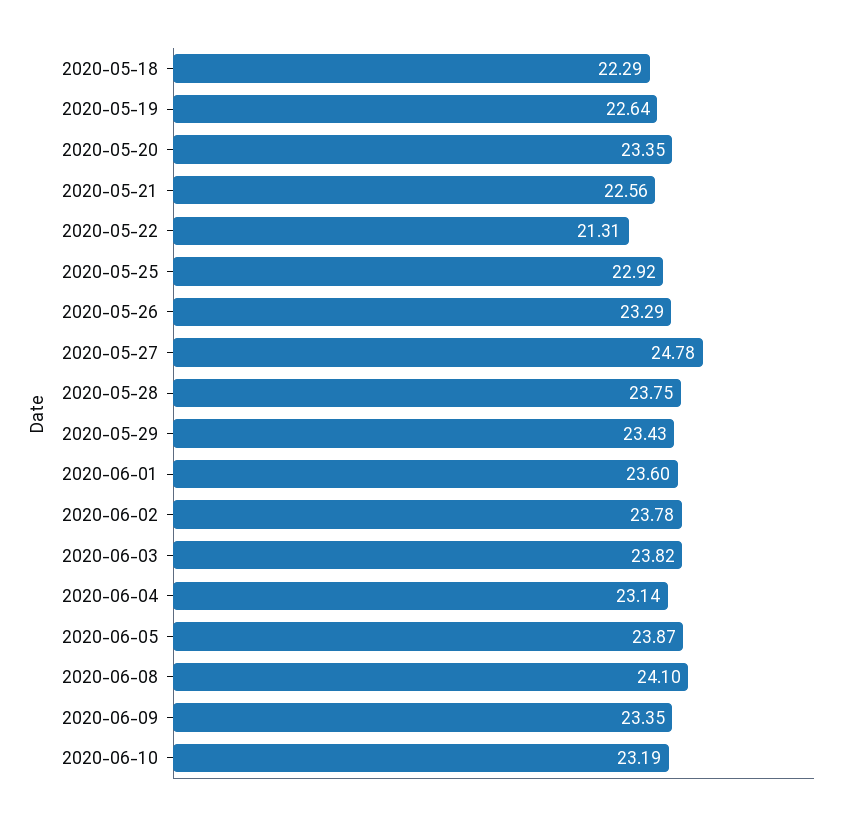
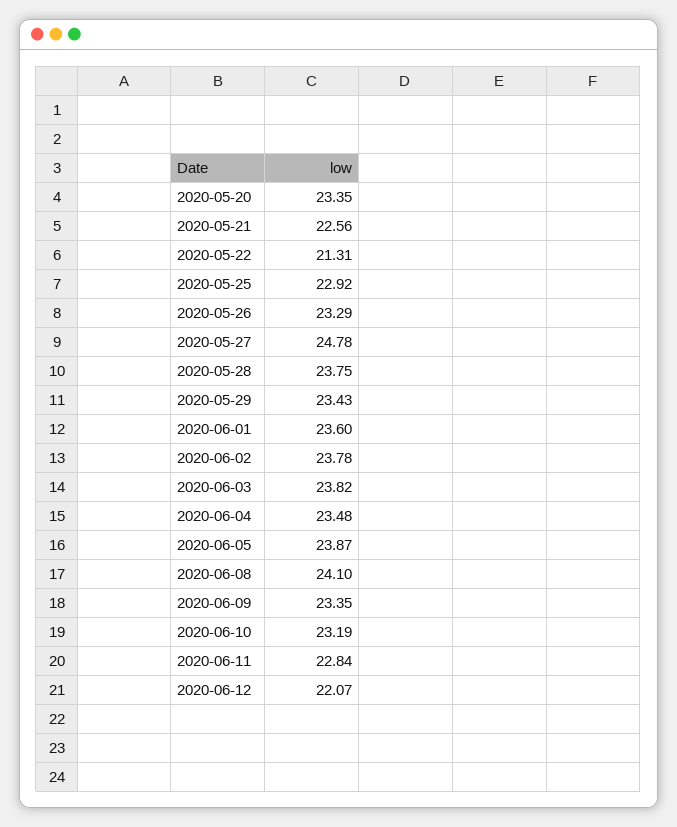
2020-05-18: 22.29 -> none
2020-05-19: 22.64 -> none
2020-06-04: 23.14 -> 23.48
2020-06-11: none -> 22.84
2020-06-12: none -> 22.07

